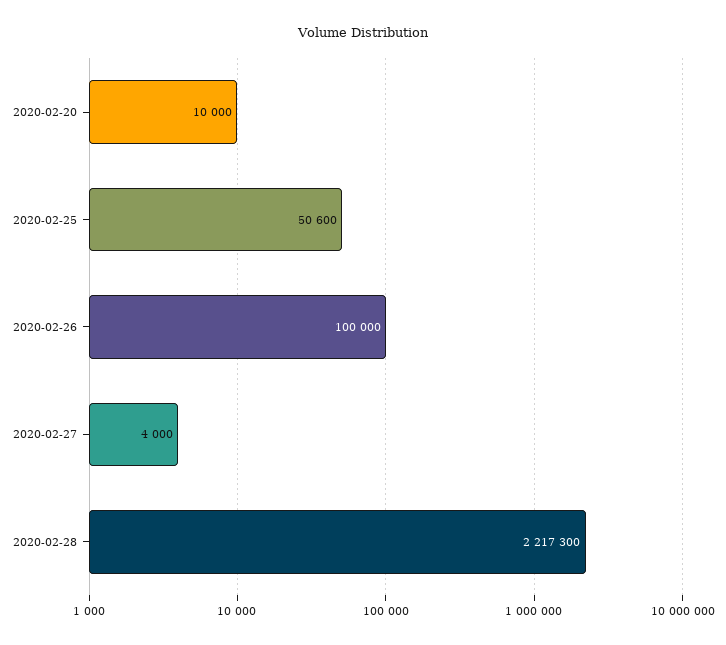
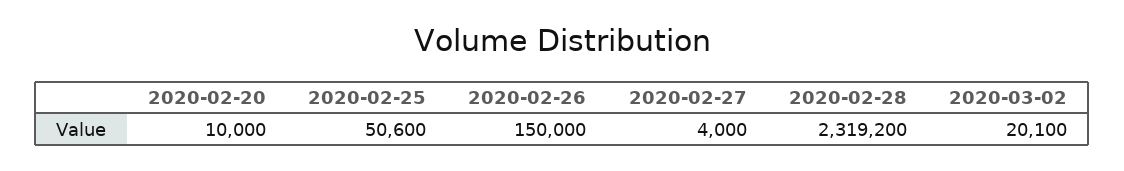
2020-02-26: 100000 -> 150000
2020-02-28: 2217300 -> 2319200
2020-03-02: none -> 20100

